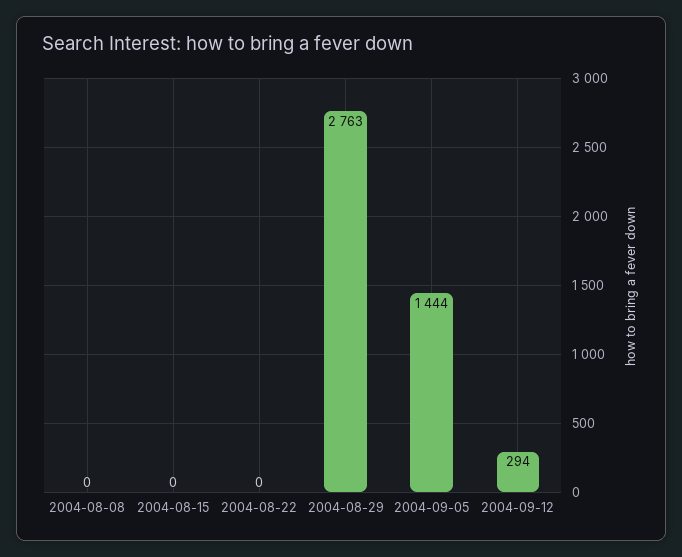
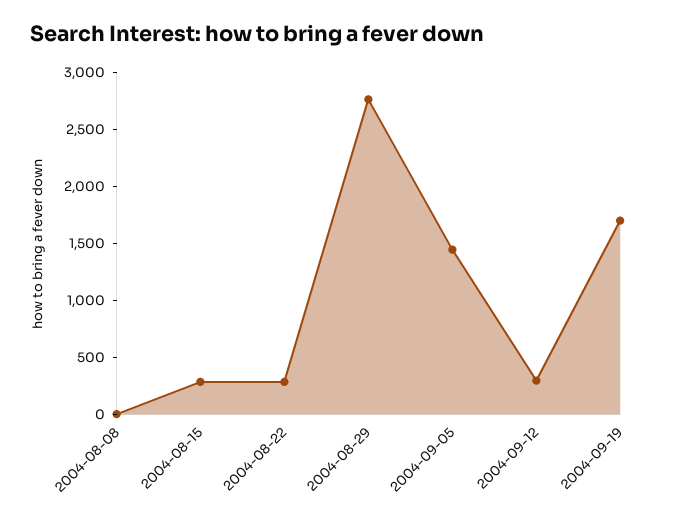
2004-08-15: 0 -> 300
2004-08-22: 0 -> 300
2004-09-19: none -> 1700

